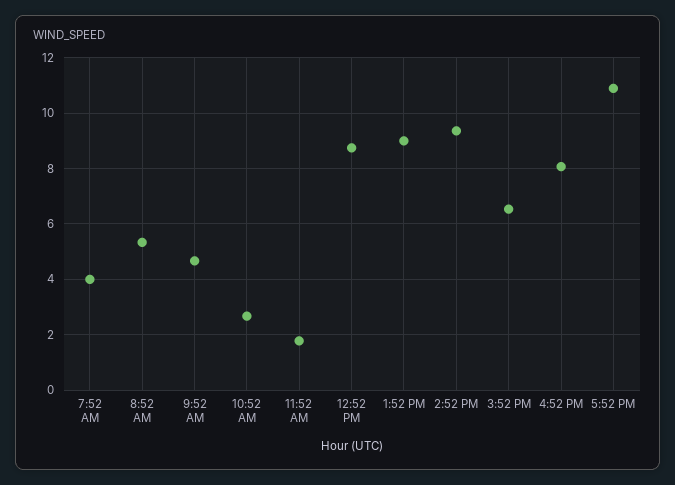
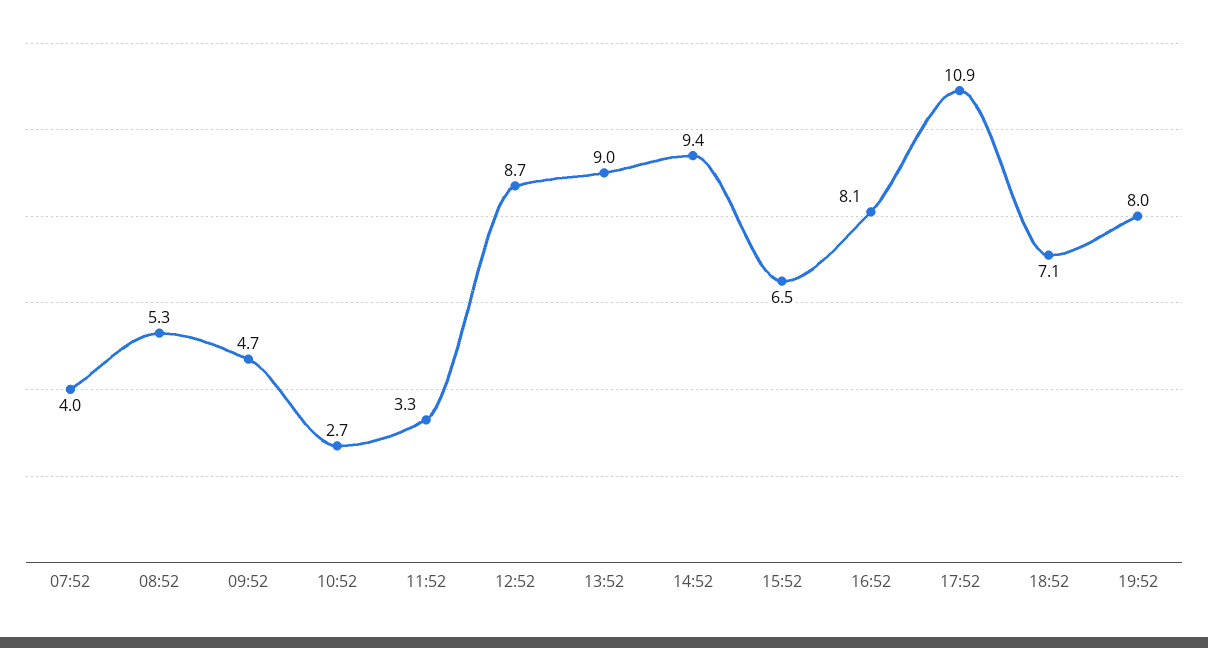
11:52 AM: 1.75 -> 3.3
18:52: none -> 7.1
19:52: none -> 8

